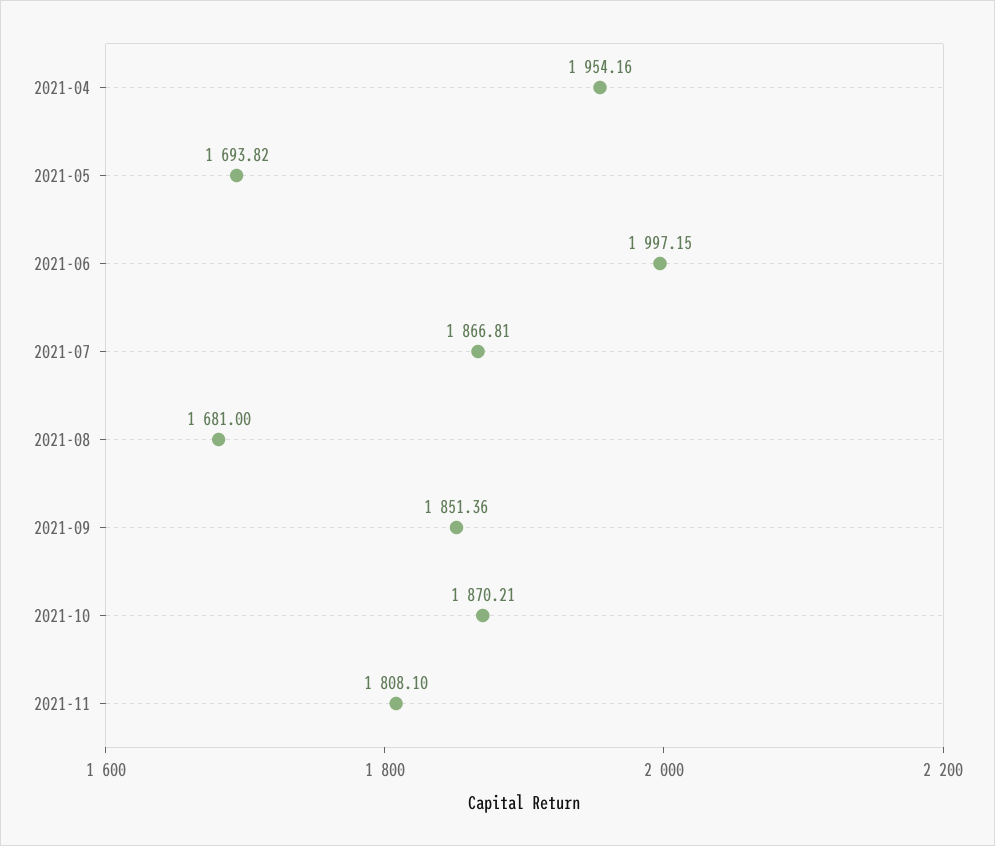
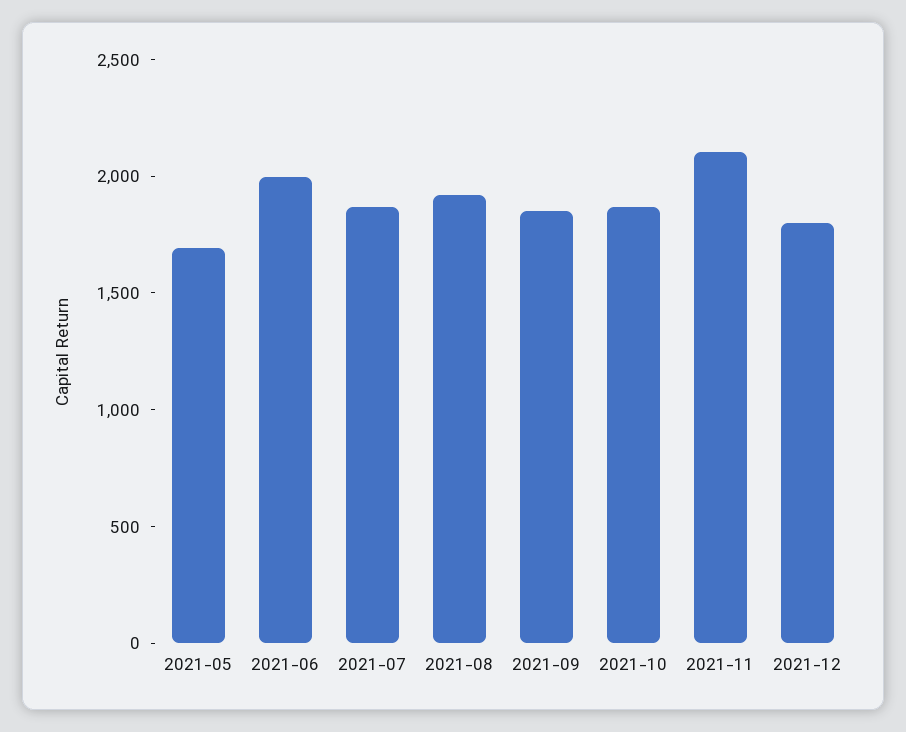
2021-04: 1954.16 -> none
2021-08: 1681 -> 1900
2021-11: 1808.1 -> 2100
2021-12: none -> 1800

